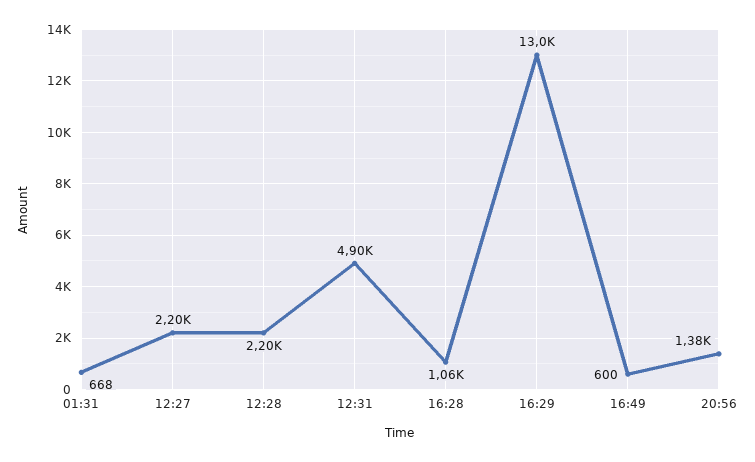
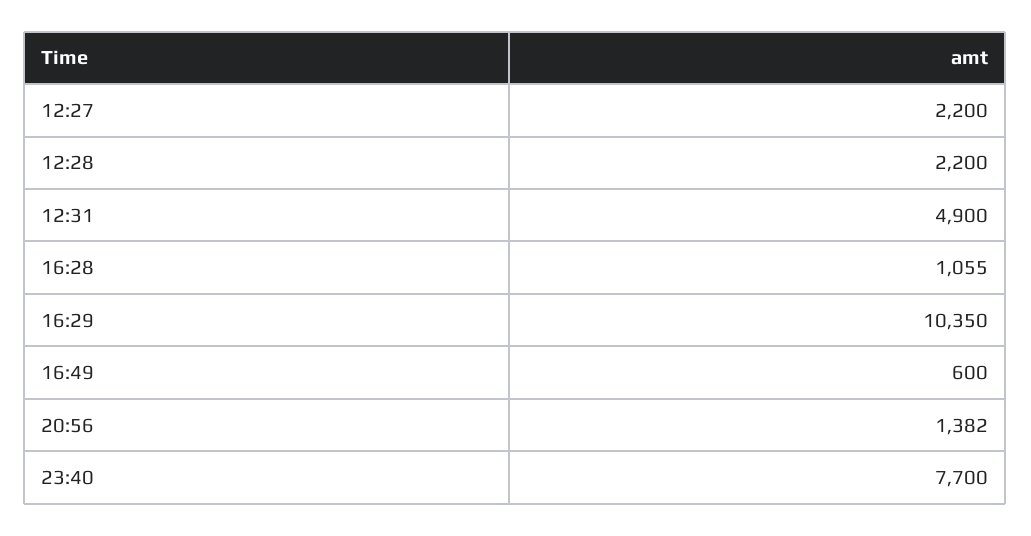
01:31: 668 -> none
16:29: 13000 -> 10350
23:40: none -> 7700

